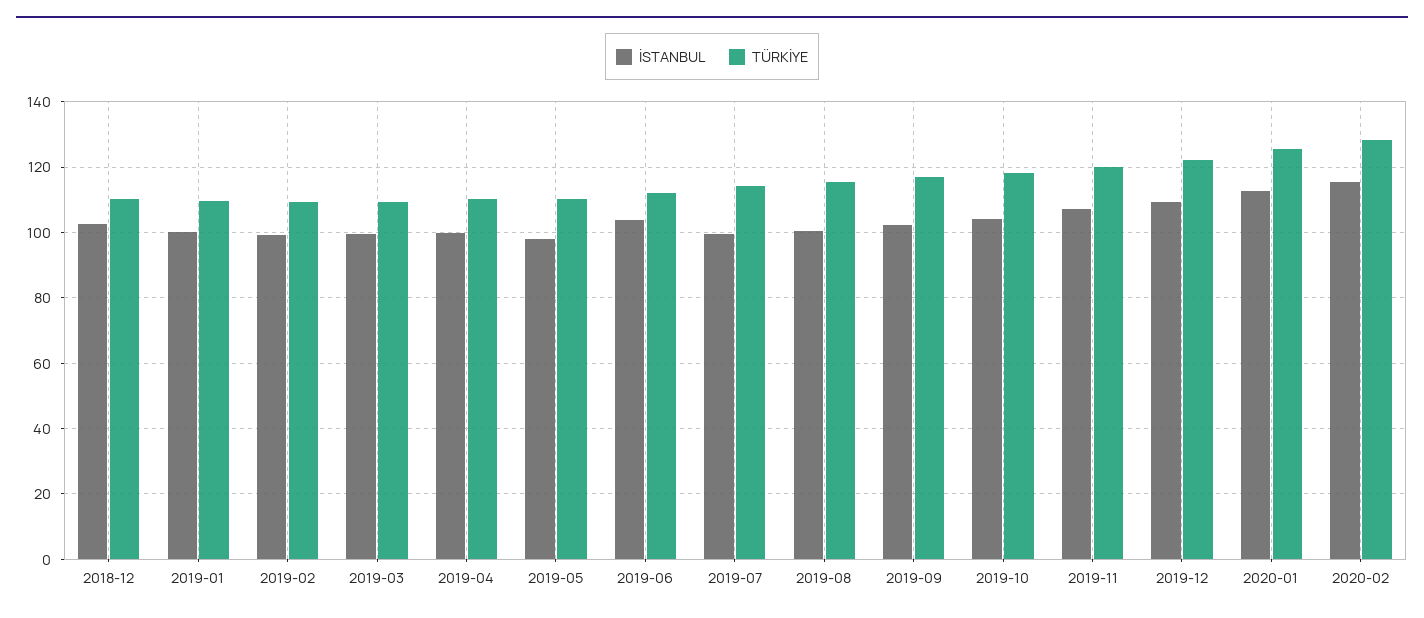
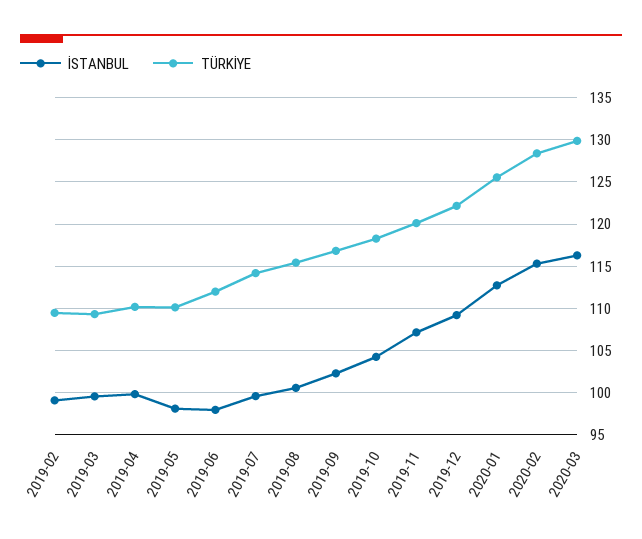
İSTANBUL, 2018-12: 102 -> none
TÜRKİYE, 2018-12: 110 -> none
İSTANBUL, 2019-01: 100 -> none
TÜRKİYE, 2019-01: 110 -> none
İSTANBUL, 2019-06: 104 -> 98
İSTANBUL, 2020-03: none -> 116
TÜRKİYE, 2020-03: none -> 130

